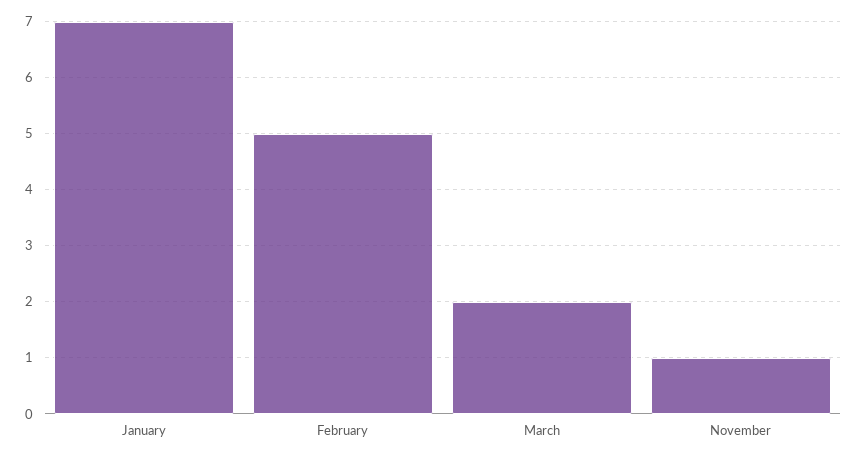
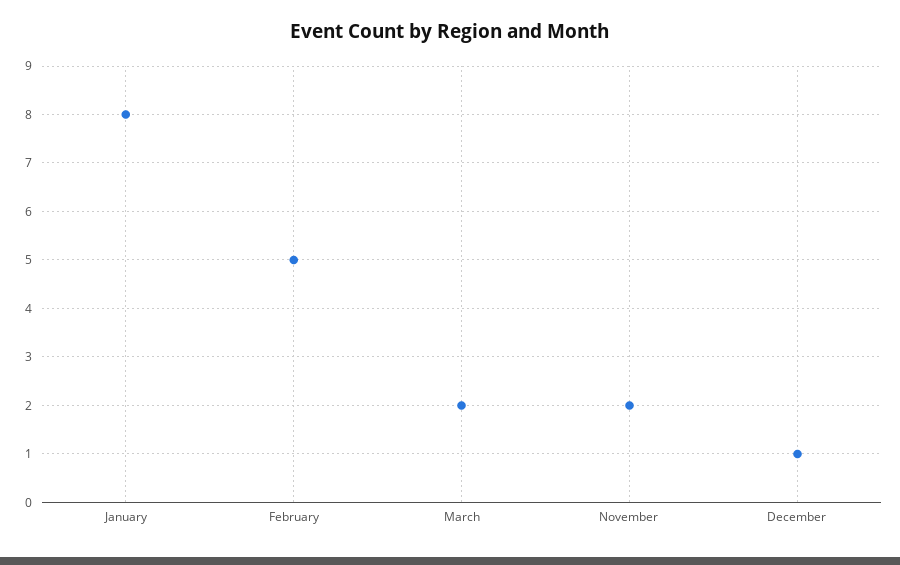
January: 7 -> 8
November: 1 -> 2
December: none -> 1

